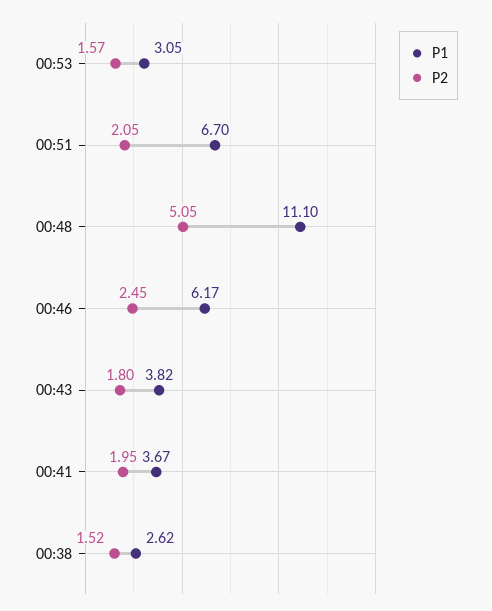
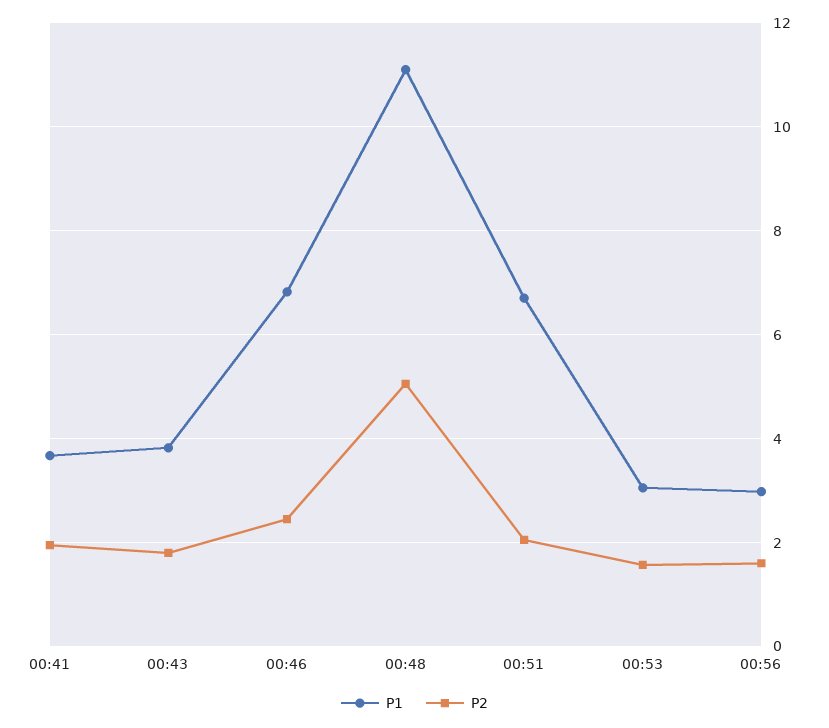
P1, 00:46: 6.17 -> 6.8
P1, 00:38: 2.62 -> none
P2, 00:38: 1.52 -> none
P1, 00:56: none -> 3
P2, 00:56: none -> 1.6

